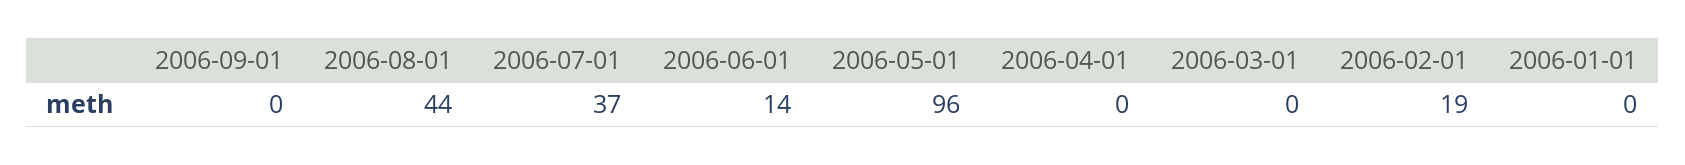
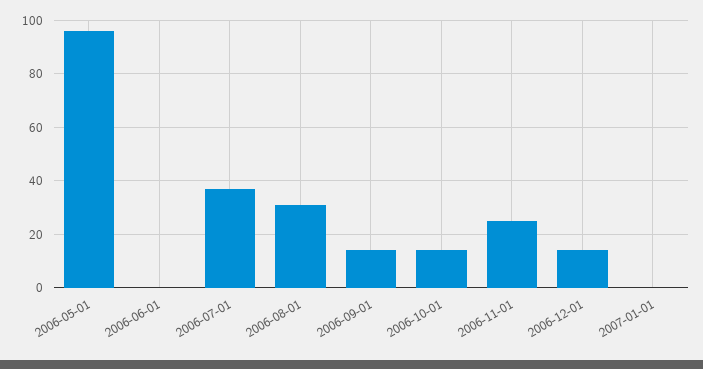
2006-09-01: 0 -> 15
2006-08-01: 44 -> 30
2006-06-01: 14 -> 0
2006-04-01: 0 -> none
2006-03-01: 0 -> none
2006-02-01: 19 -> none
2006-01-01: 0 -> none
2006-10-01: none -> 15
2006-11-01: none -> 25
2006-12-01: none -> 15
2007-01-01: none -> 0

